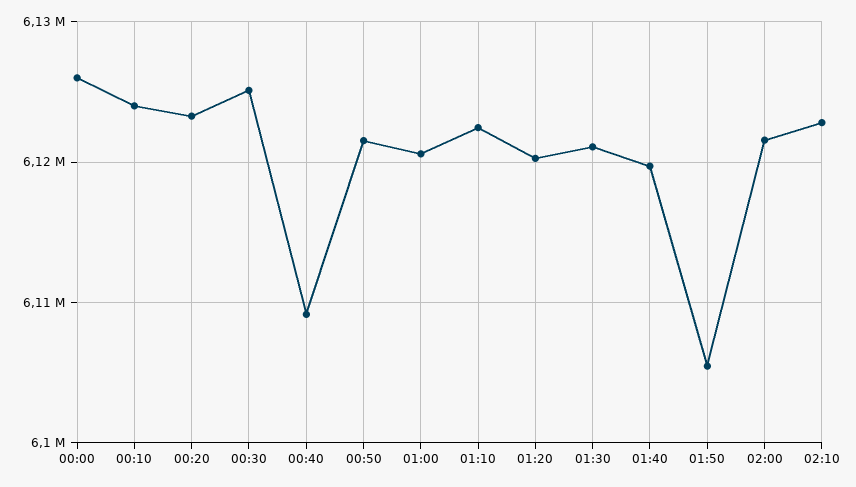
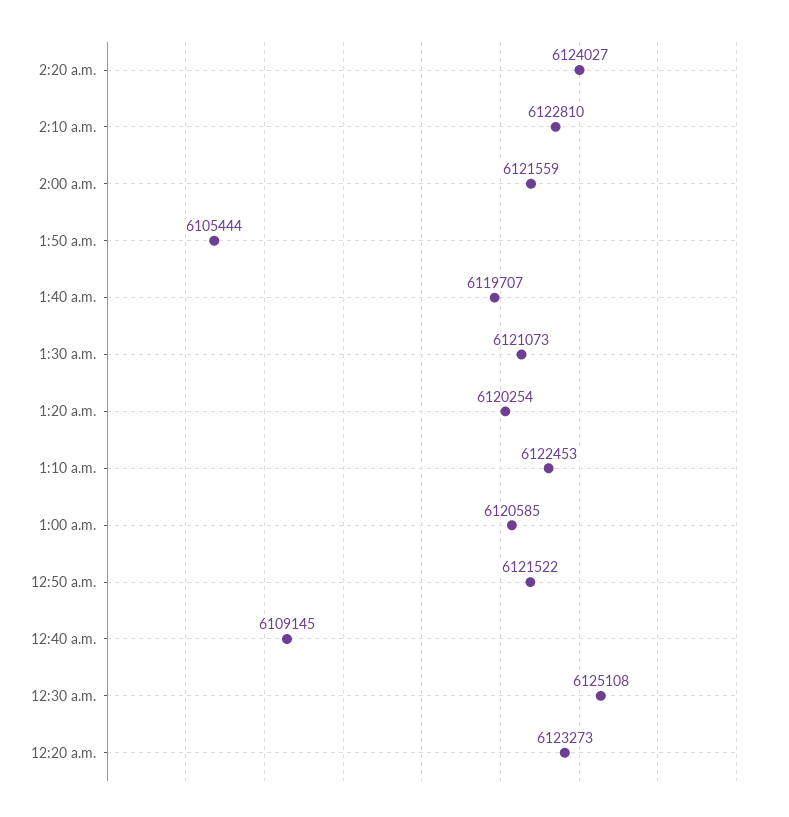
00:00: 6126000 -> none
00:10: 6124000 -> none
2:20 a.m.: none -> 6124027

